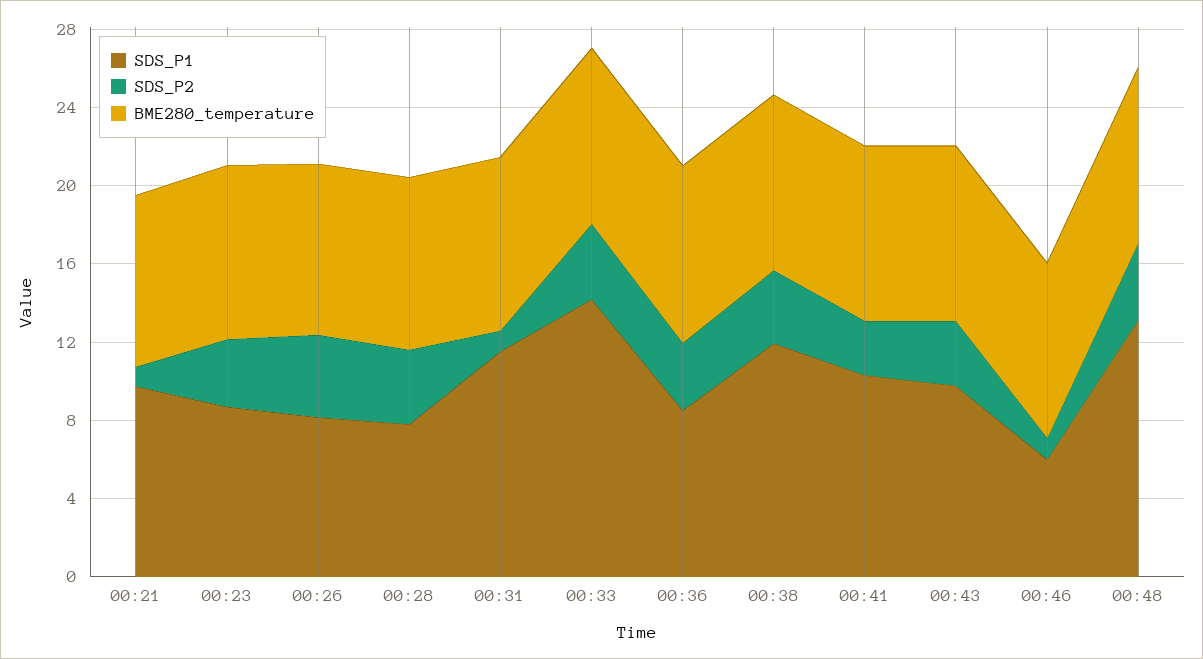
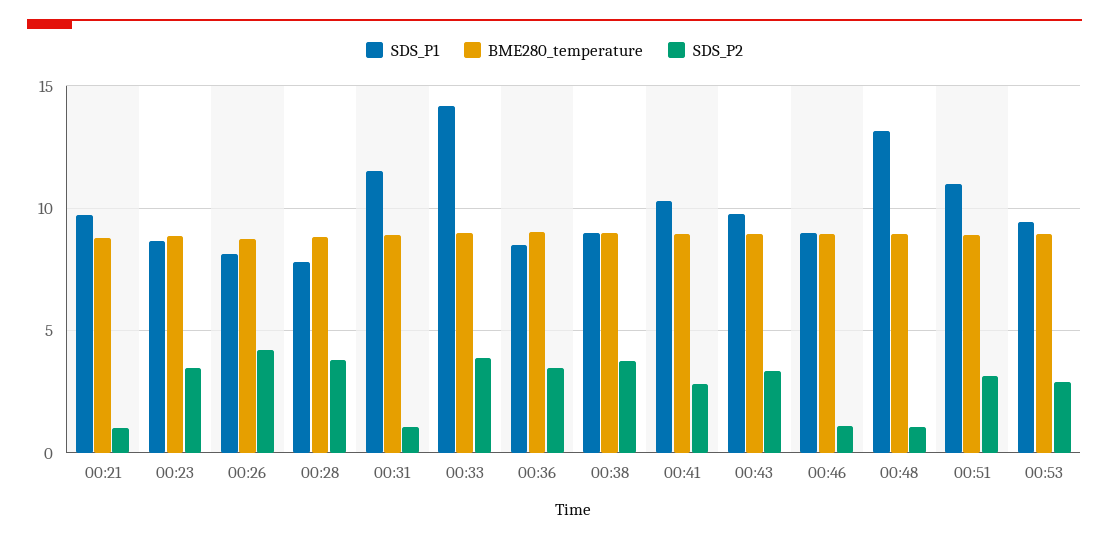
SDS_P1, 00:38: 12 -> 9
SDS_P1, 00:46: 6 -> 9
SDS_P2, 00:48: 4 -> 1
SDS_P1, 00:51: none -> 11
BME280_temperature, 00:51: none -> 9
SDS_P2, 00:51: none -> 3
SDS_P1, 00:53: none -> 9.5
BME280_temperature, 00:53: none -> 9
SDS_P2, 00:53: none -> 3

